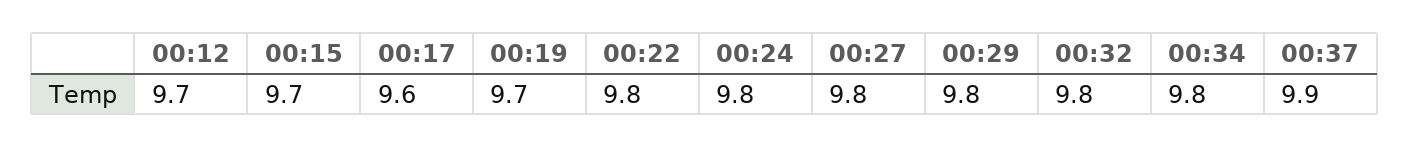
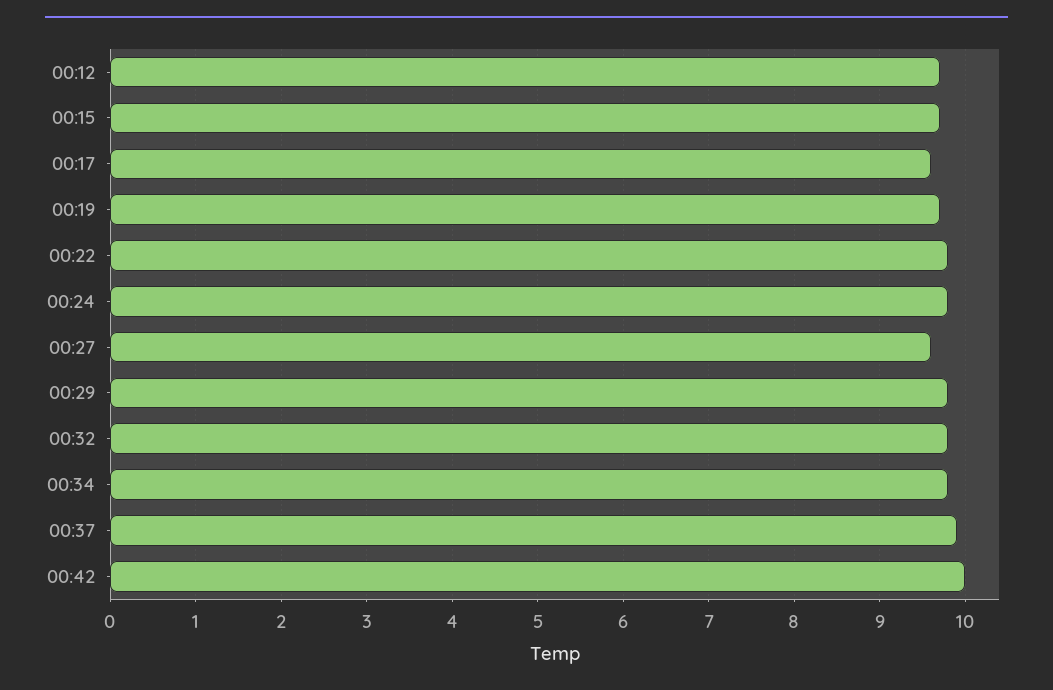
00:27: 9.8 -> 9.6
00:42: none -> 10

